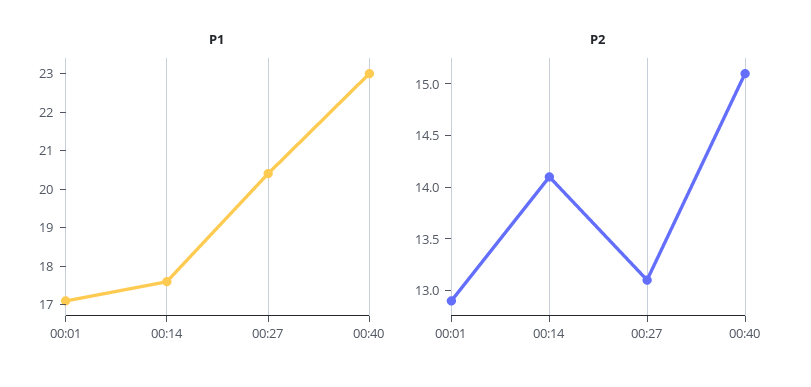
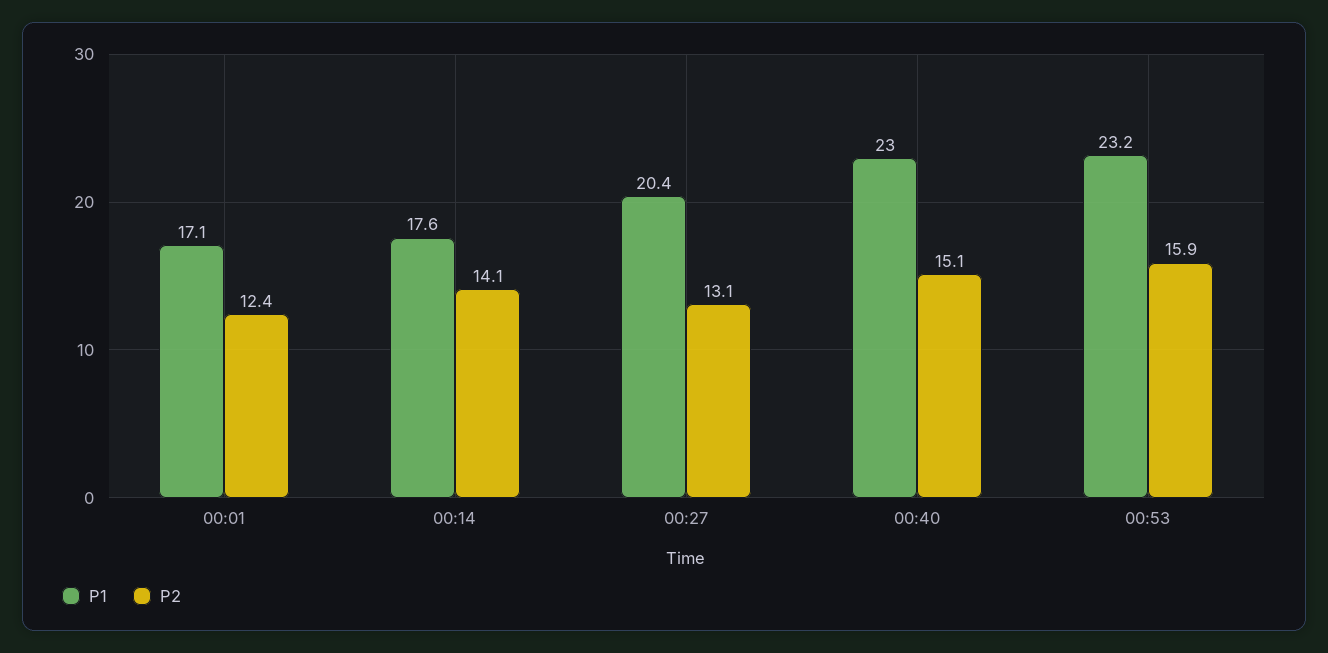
P2, 00:01: 12.9 -> 12.4
P1, 00:53: none -> 23.2
P2, 00:53: none -> 15.9

